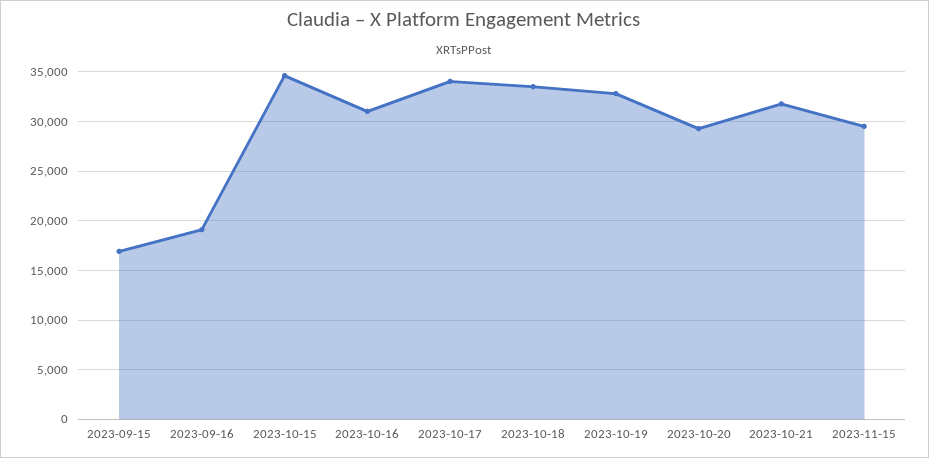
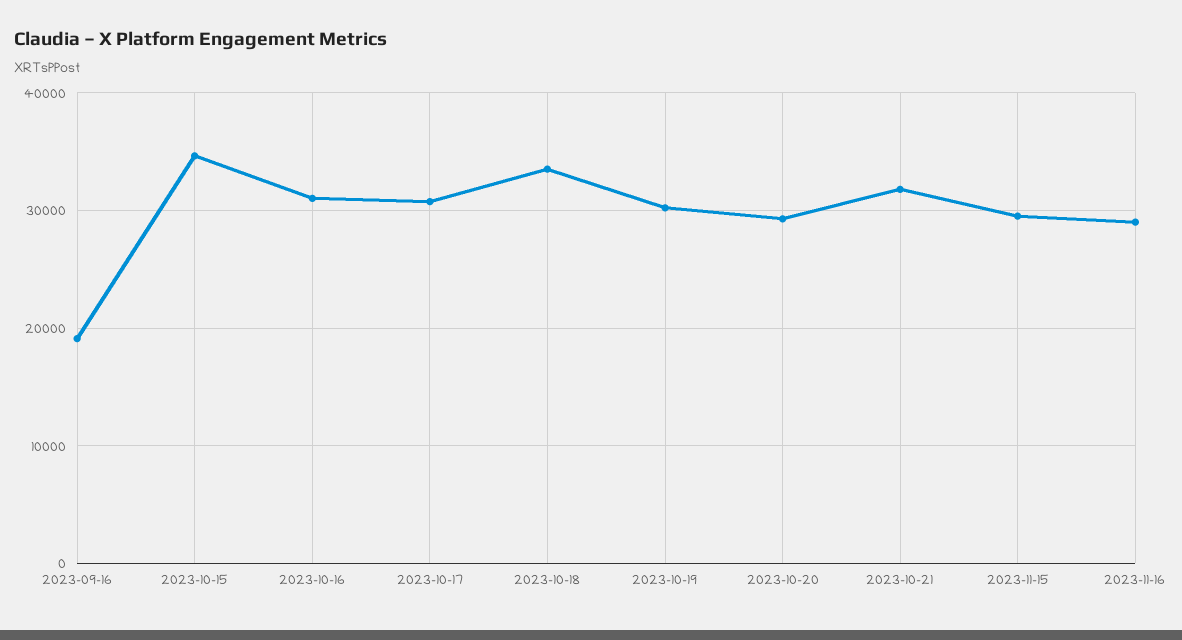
2023-09-15: 17000 -> none
2023-10-17: 34000 -> 31000
2023-10-19: 33000 -> 30000
2023-11-16: none -> 29000

